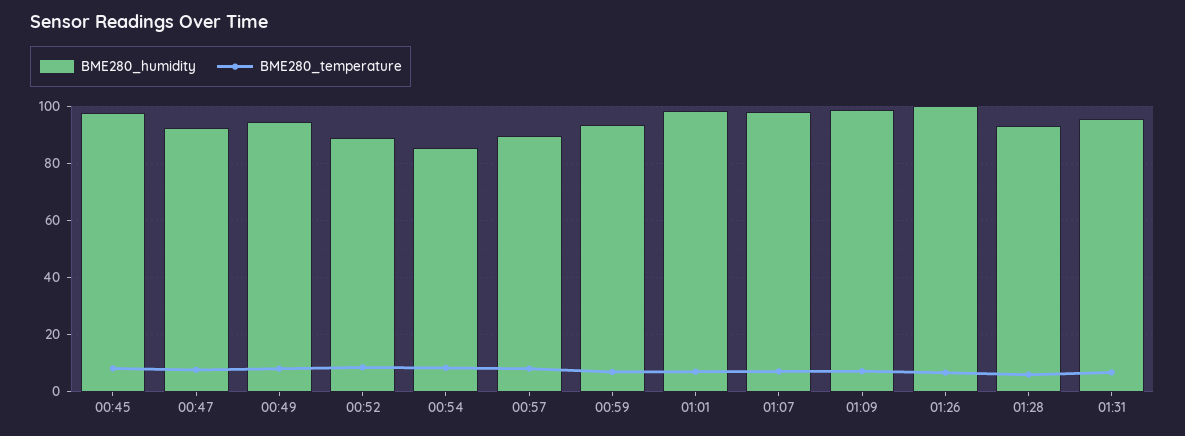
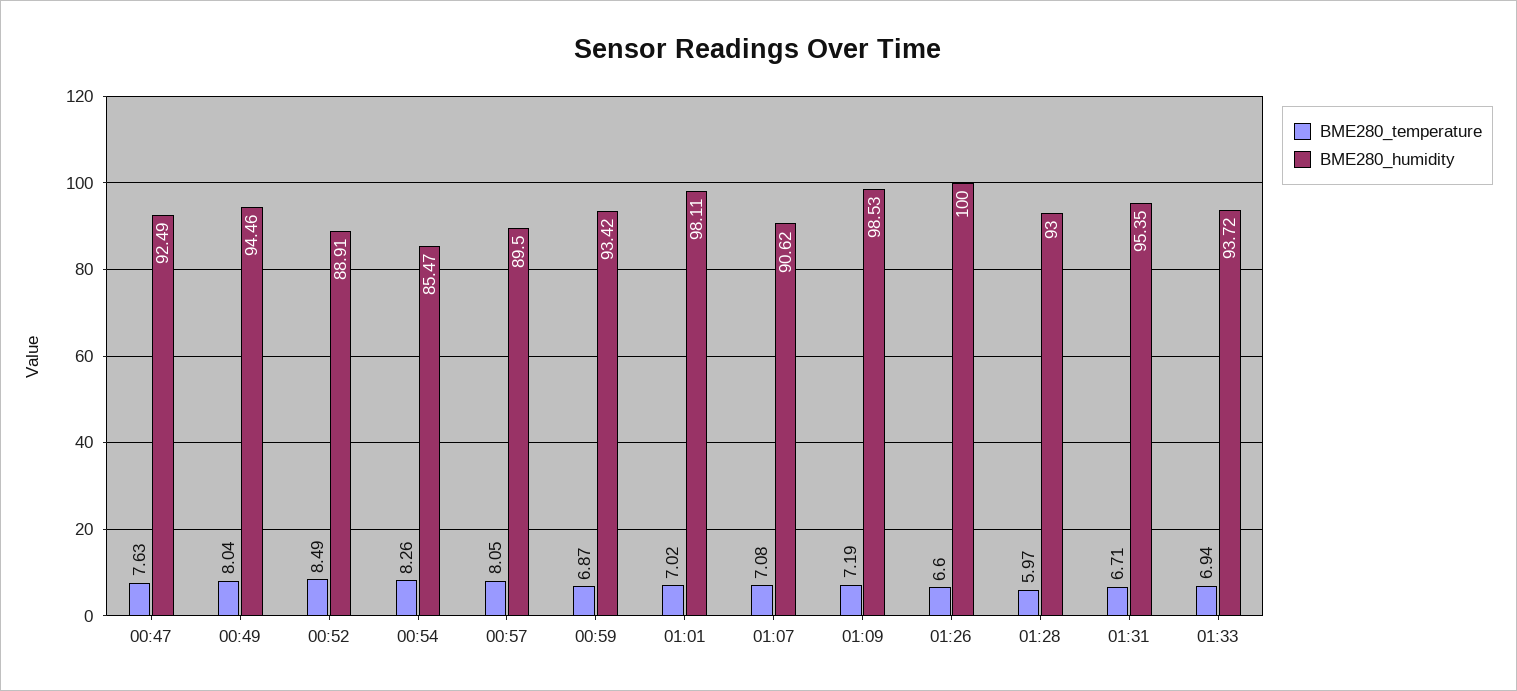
BME280_humidity, 00:45: 97.5 -> none
BME280_temperature, 00:45: 7.5 -> none
BME280_humidity, 01:07: 97.5 -> 90.62
BME280_temperature, 01:33: none -> 6.94
BME280_humidity, 01:33: none -> 93.72

